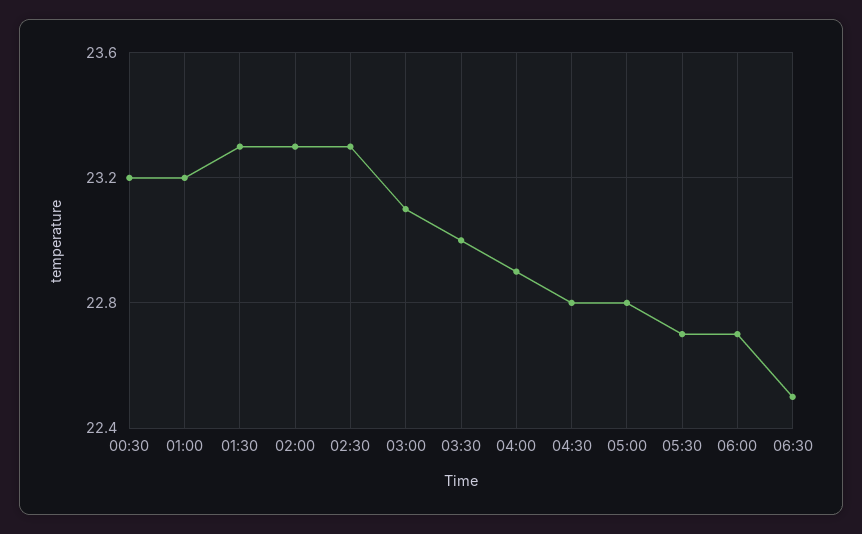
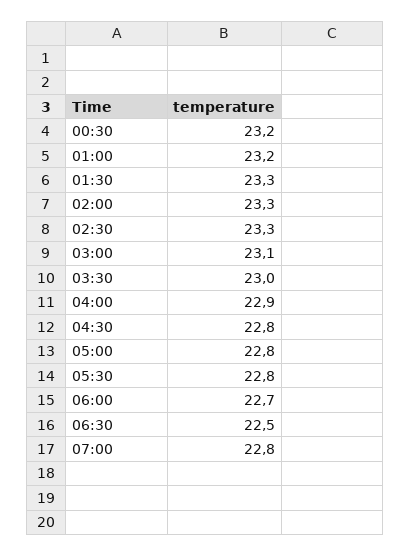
05:30: 22.7 -> 22.8
07:00: none -> 22.8

